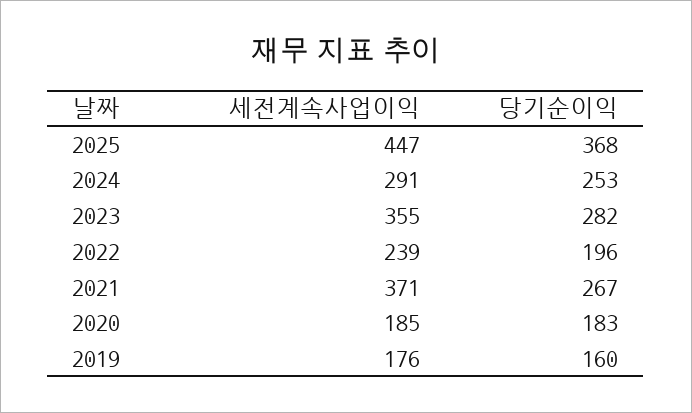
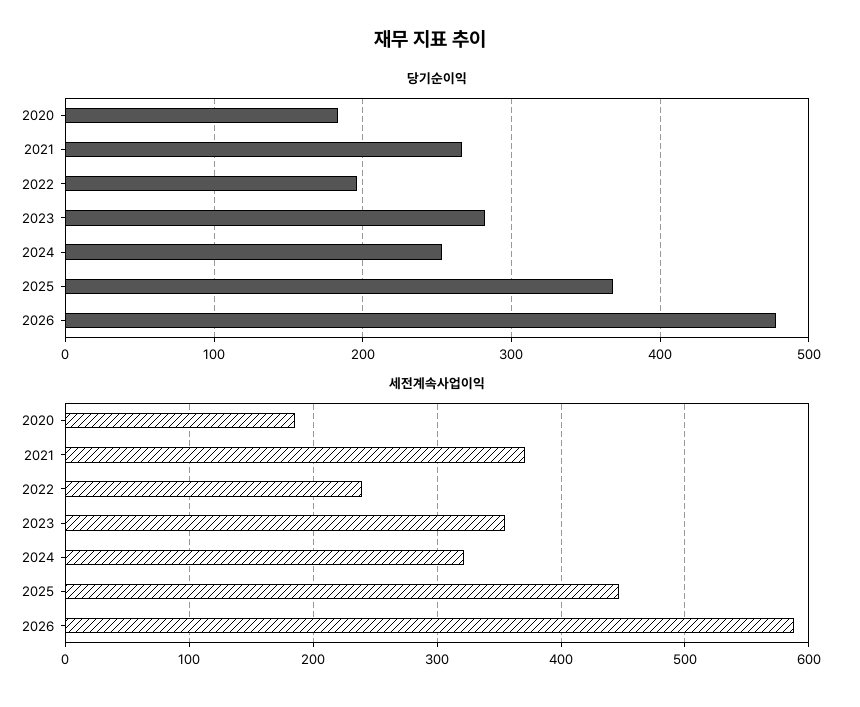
세전계속사업이익, 2024: 291 -> 320
세전계속사업이익, 2019: 176 -> none
당기순이익, 2019: 160 -> none
당기순이익, 2026: none -> 480
세전계속사업이익, 2026: none -> 590

